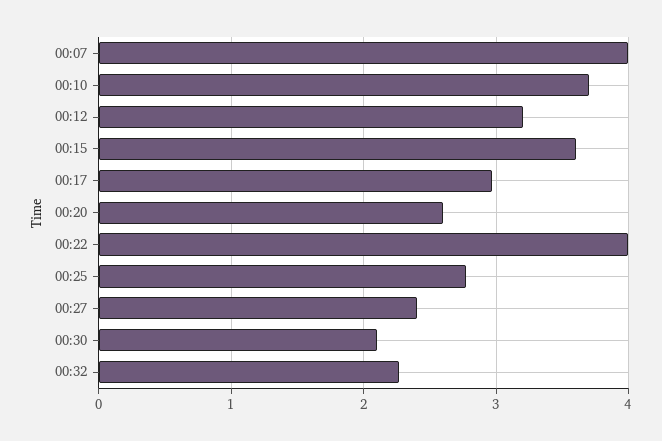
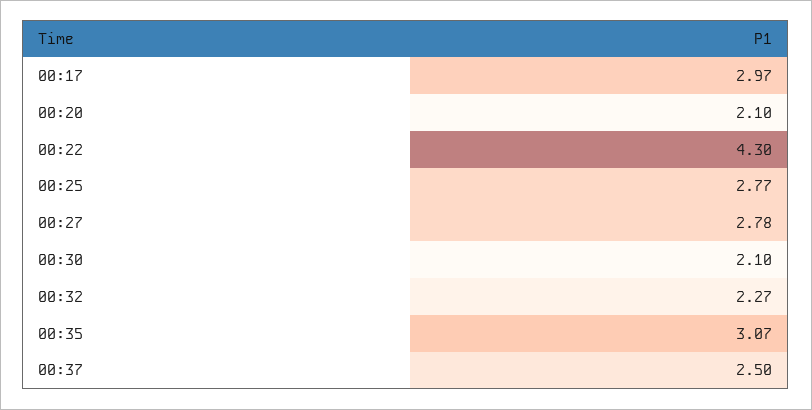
00:07: 4 -> none
00:10: 3.7 -> none
00:12: 3.2 -> none
00:15: 3.6 -> none
00:20: 2.6 -> 2.1
00:22: 4 -> 4.3
00:27: 2.4 -> 2.78
00:35: none -> 3.07
00:37: none -> 2.5

